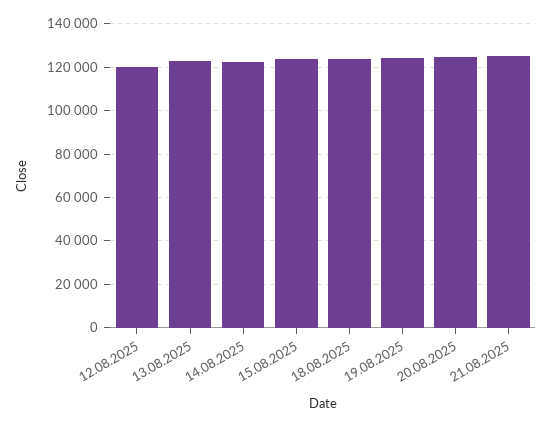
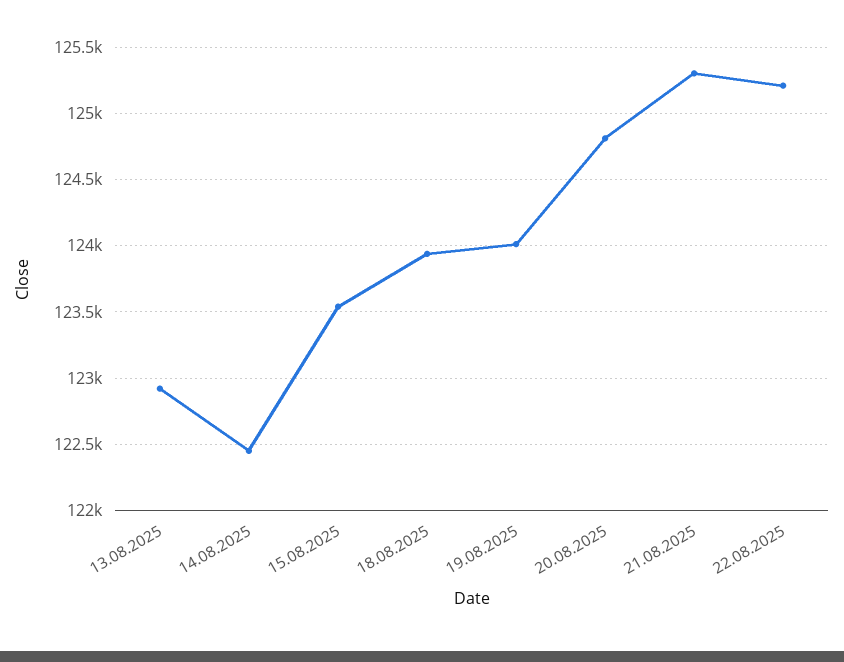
12.08.2025: 120000 -> none
22.08.2025: none -> 125200

